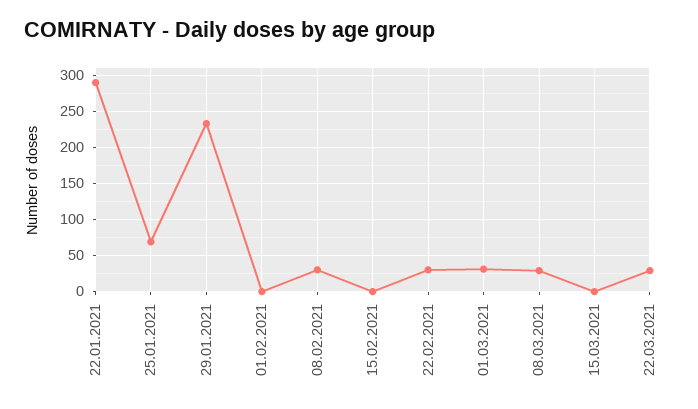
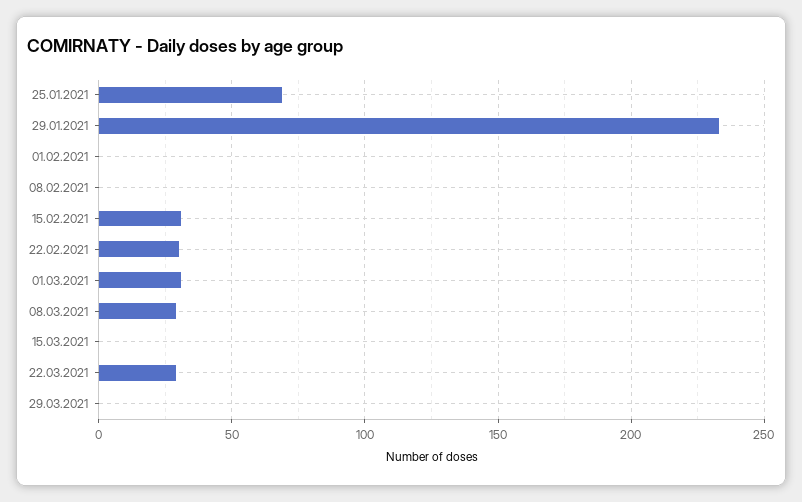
22.01.2021: 290 -> none
08.02.2021: 30 -> 0
15.02.2021: 0 -> 30
29.03.2021: none -> 0

